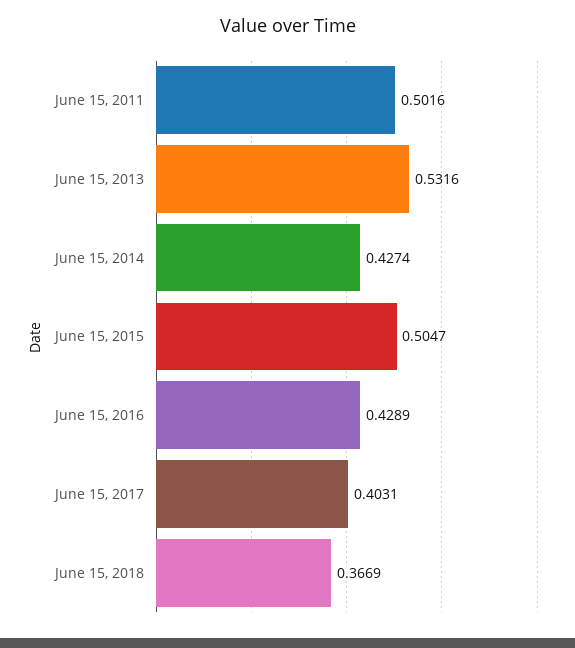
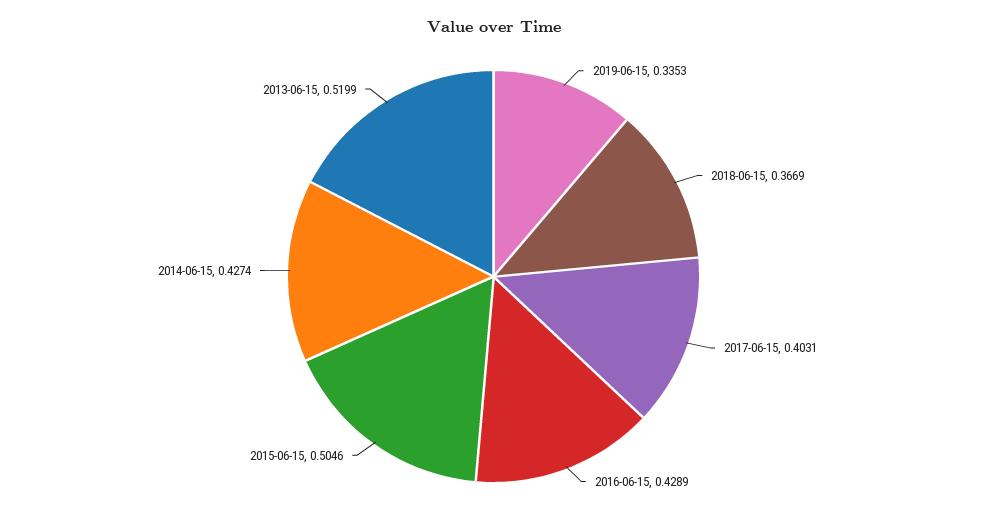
June 15, 2011: 0.5016 -> none
June 15, 2013: 0.5316 -> 0.5199
June 15, 2015: 0.5047 -> 0.5046
2019-06-15: none -> 0.3353

